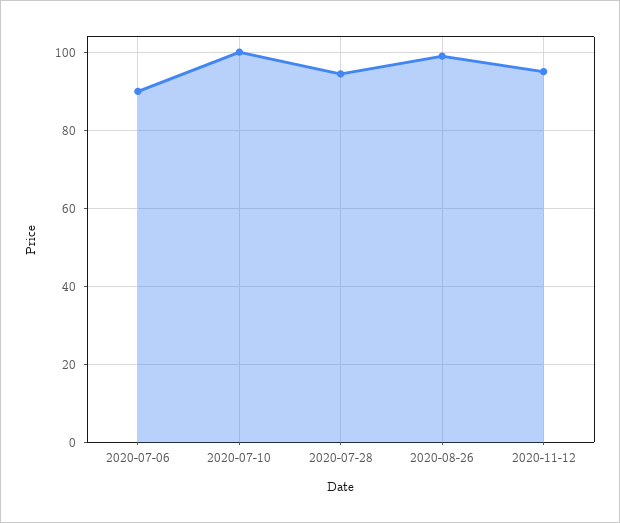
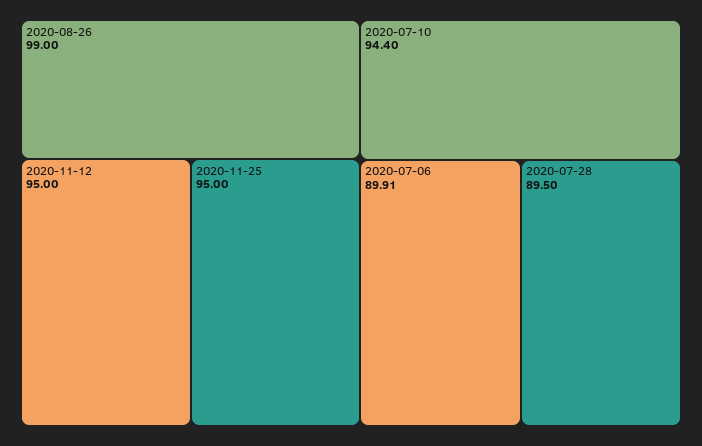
2020-07-10: 100 -> 94.4
2020-07-28: 94 -> 89.5
2020-11-25: none -> 95

